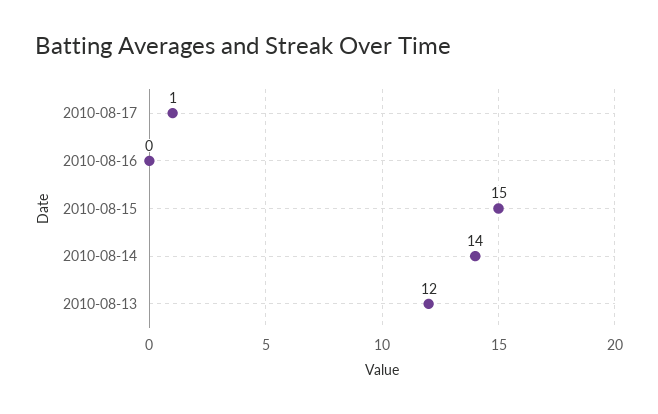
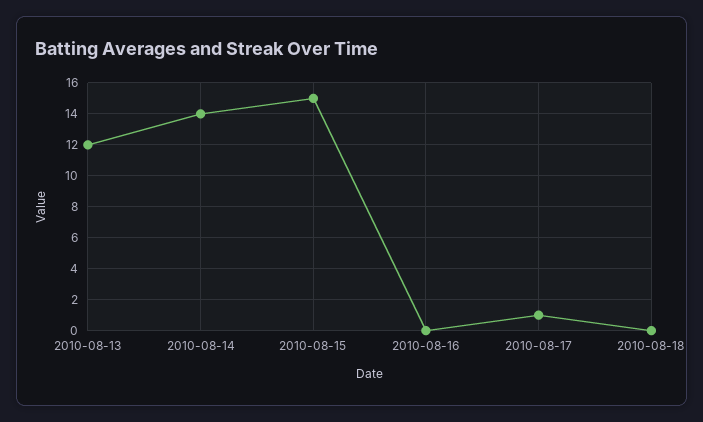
2010-08-18: none -> 0

